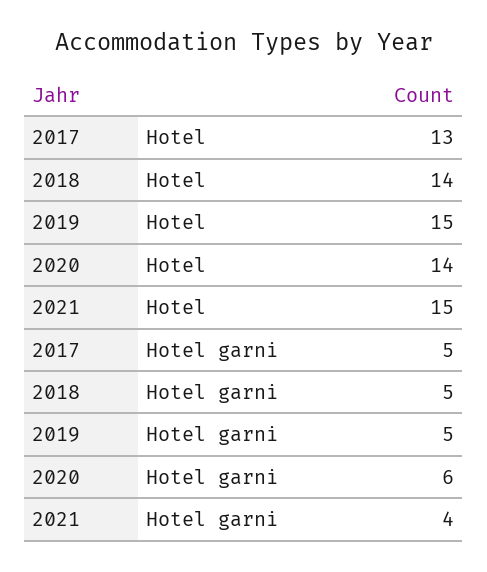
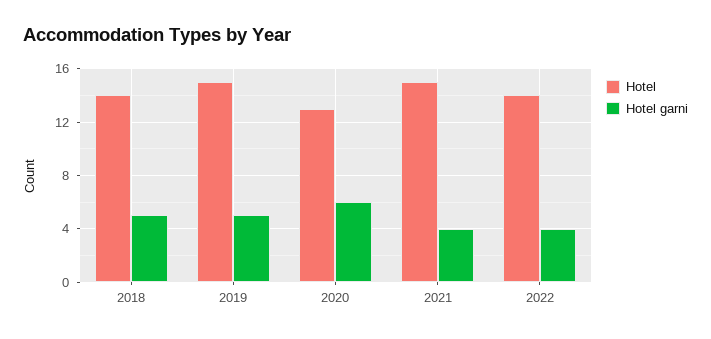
Hotel, 2017: 13 -> none
Hotel, 2020: 14 -> 13
Hotel garni, 2017: 5 -> none
Hotel, 2022: none -> 14
Hotel garni, 2022: none -> 4

